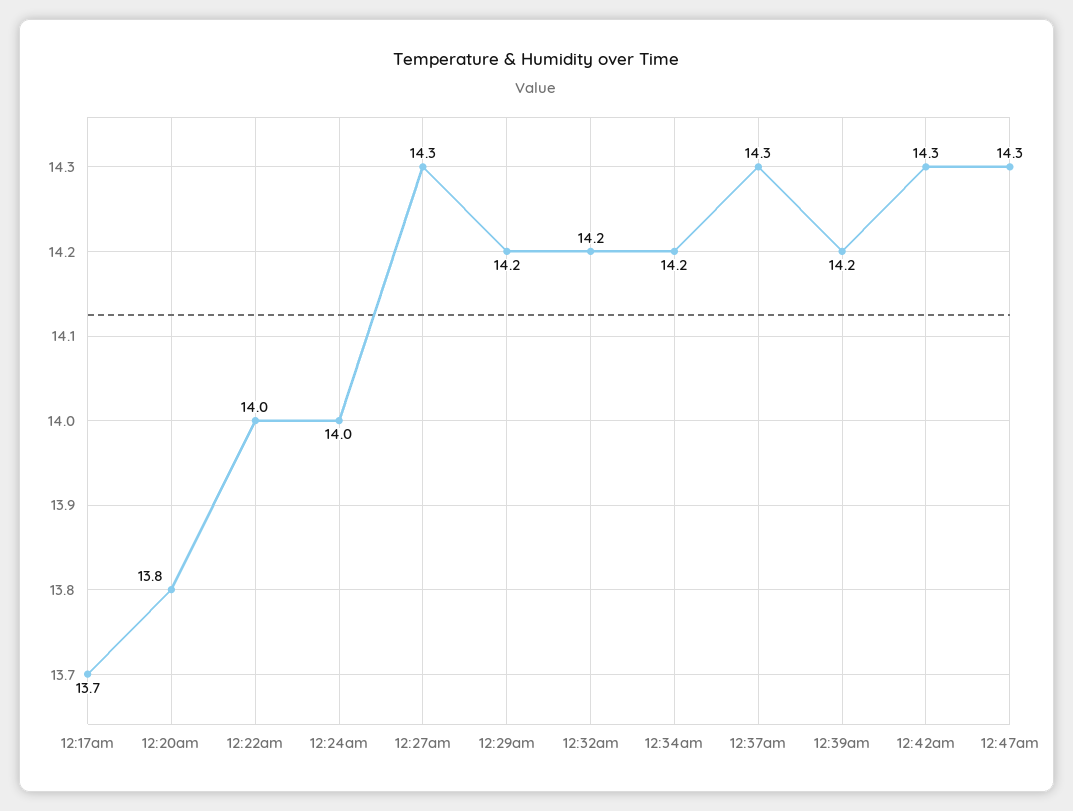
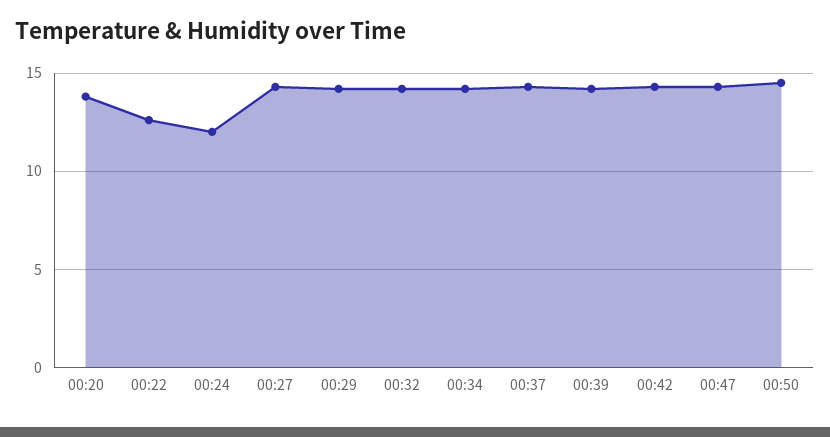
12:17am: 13.7 -> none
12:22am: 14 -> 12.5
12:24am: 14 -> 12
00:50: none -> 14.5

